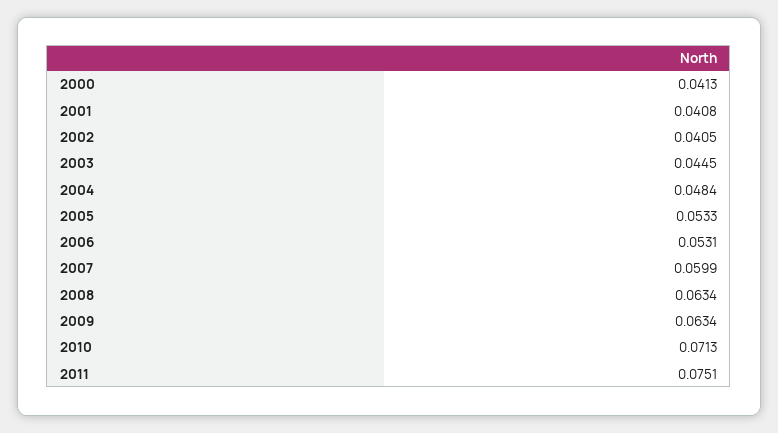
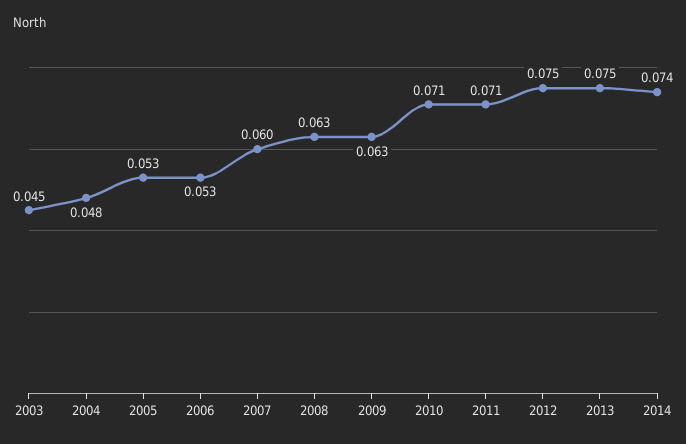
2000: 0.0413 -> none
2001: 0.0408 -> none
2002: 0.0405 -> none
2011: 0.0751 -> 0.071
2012: none -> 0.075
2013: none -> 0.075
2014: none -> 0.074

